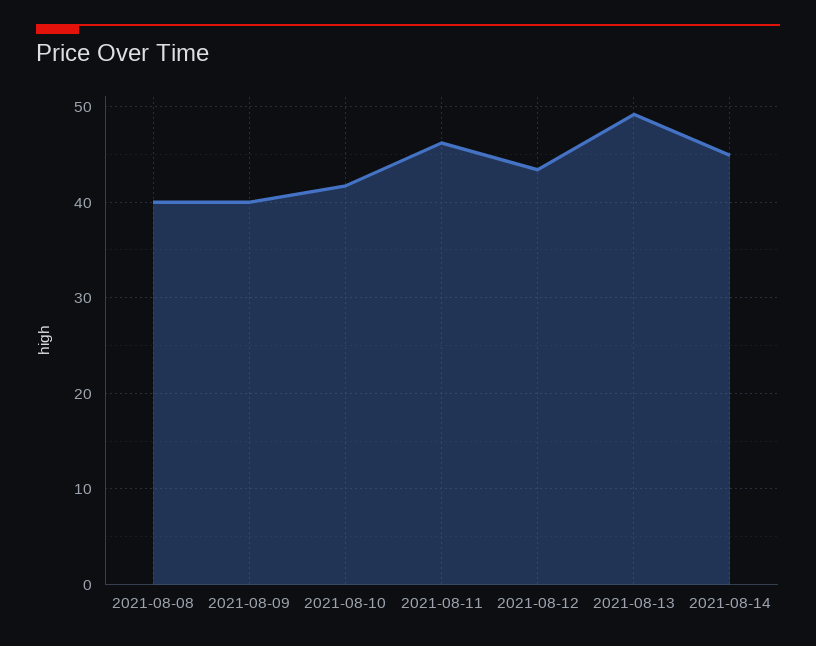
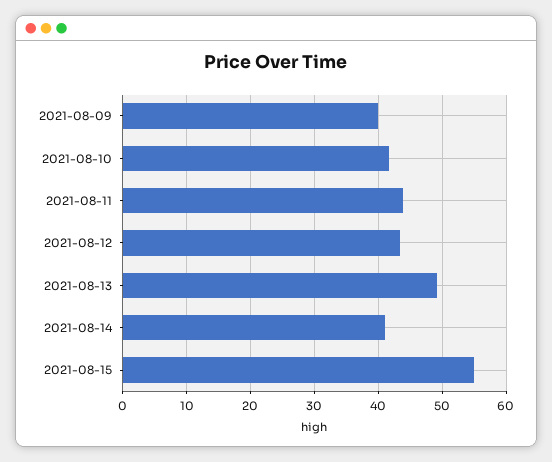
2021-08-08: 40 -> none
2021-08-11: 46 -> 44
2021-08-14: 45 -> 41
2021-08-15: none -> 55

